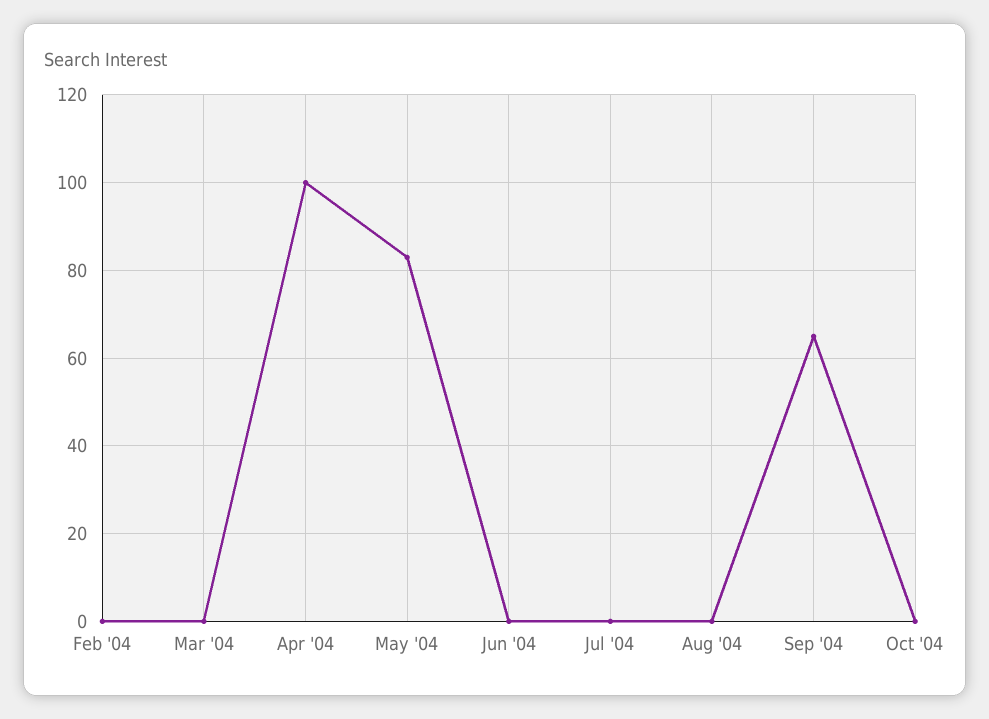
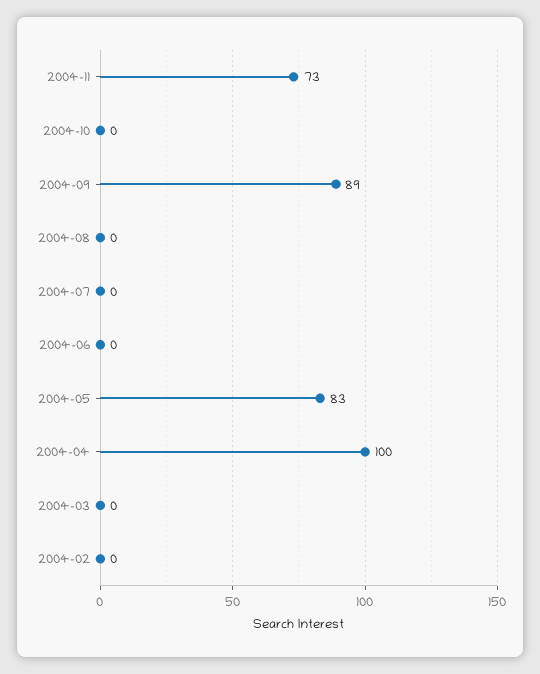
Sep '04: 65 -> 89
2004-11: none -> 73

